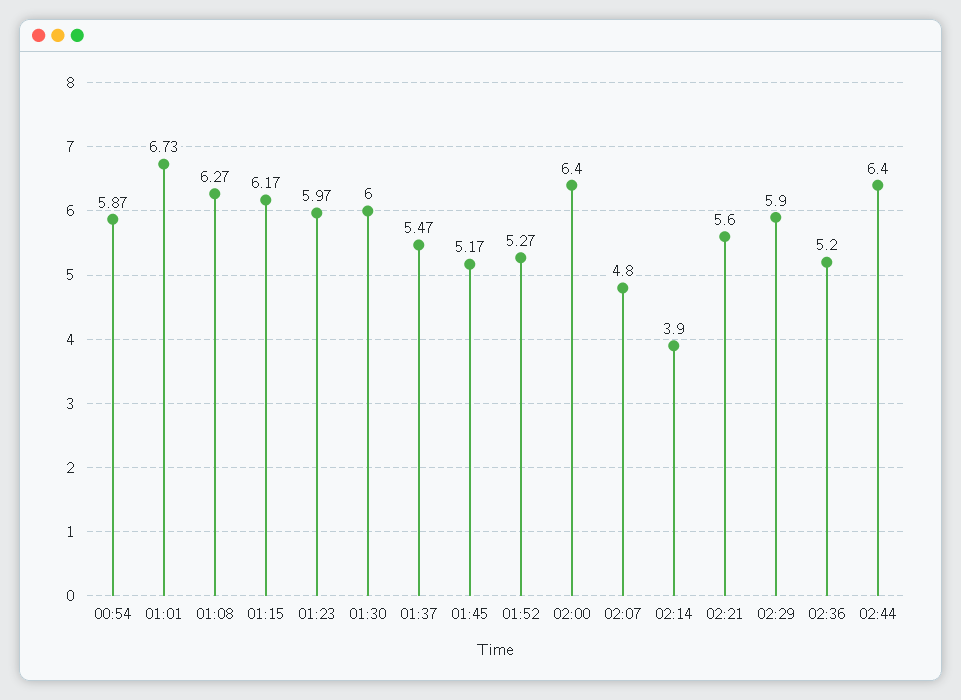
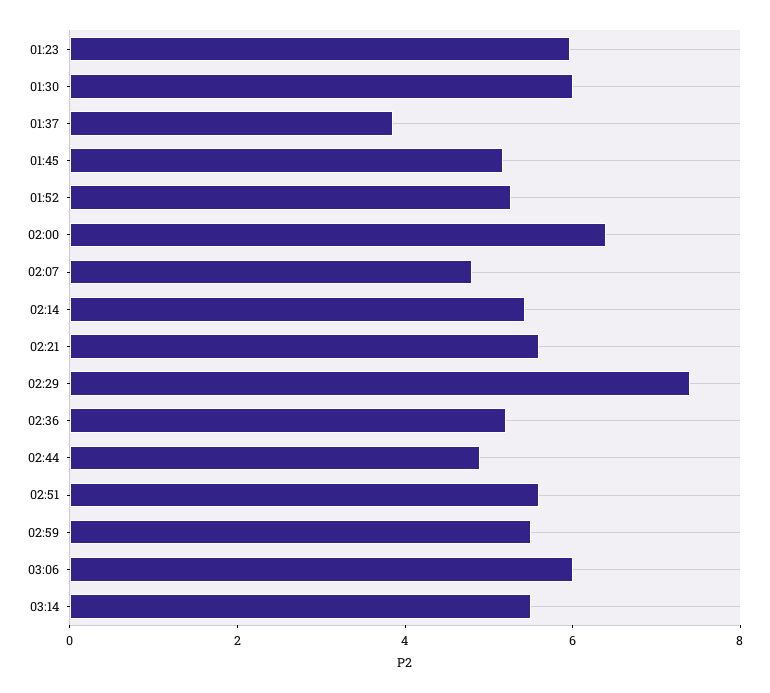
00:54: 5.87 -> none
01:01: 6.73 -> none
01:08: 6.27 -> none
01:15: 6.17 -> none
01:37: 5.47 -> 4
02:14: 3.9 -> 5.5
02:29: 5.9 -> 7.5
02:44: 6.4 -> 5
02:51: none -> 5.5
02:59: none -> 5.5
03:06: none -> 6
03:14: none -> 5.5

